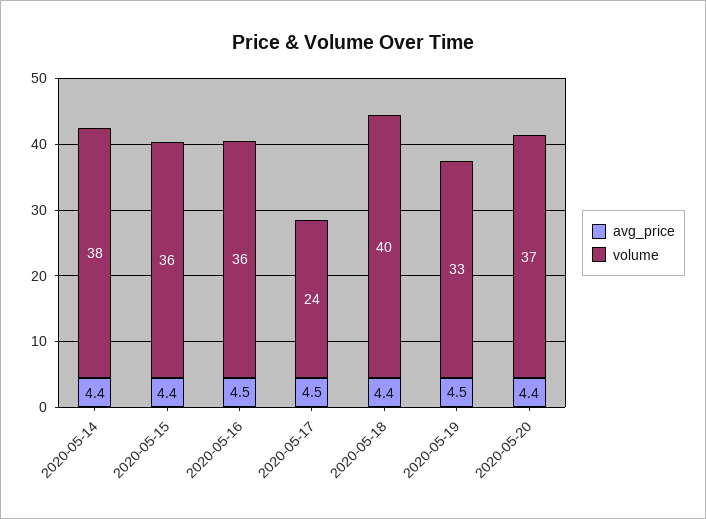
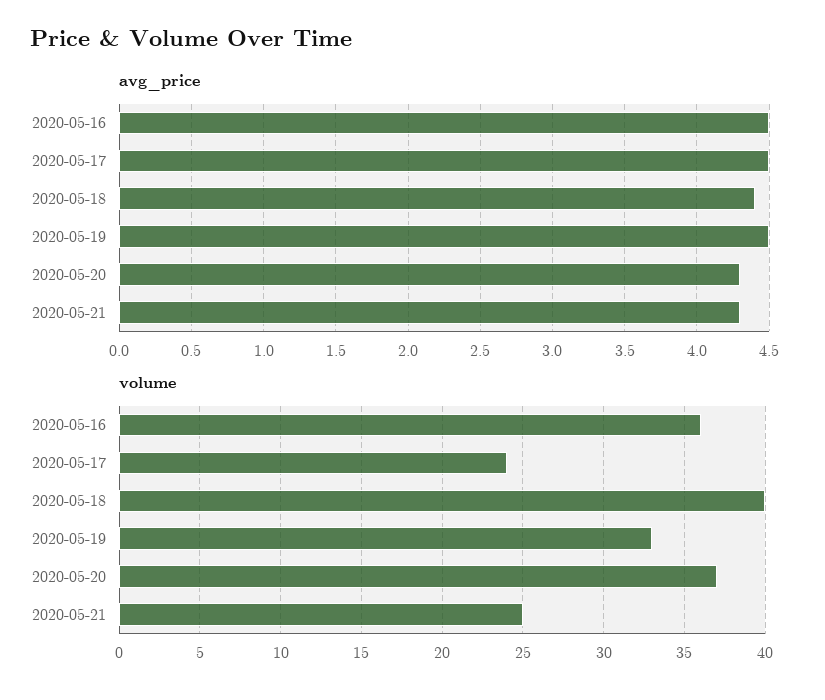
avg_price, 2020-05-14: 4.4 -> none
volume, 2020-05-14: 38 -> none
avg_price, 2020-05-15: 4.4 -> none
volume, 2020-05-15: 36 -> none
avg_price, 2020-05-20: 4.4 -> 4.3
avg_price, 2020-05-21: none -> 4.3
volume, 2020-05-21: none -> 25

